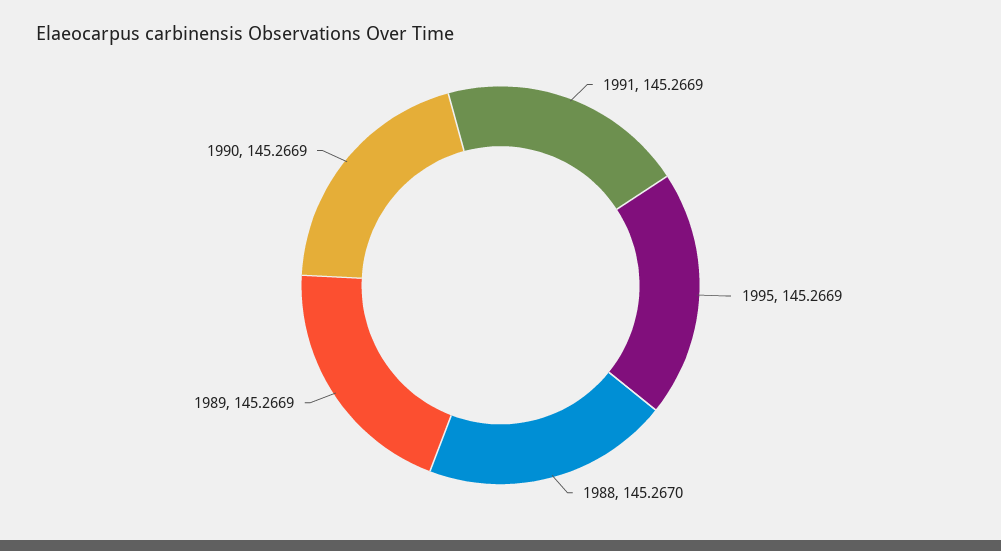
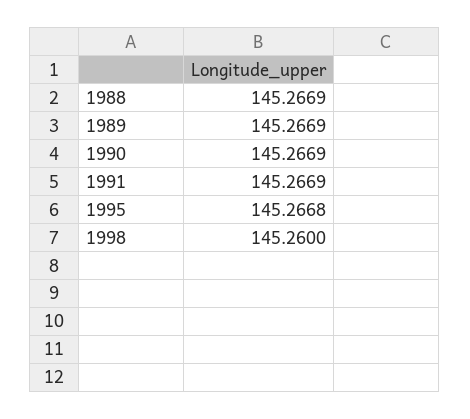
1995: 145.2669 -> 145.2668
1988: 145.267 -> 145.2669
1998: none -> 145.26

